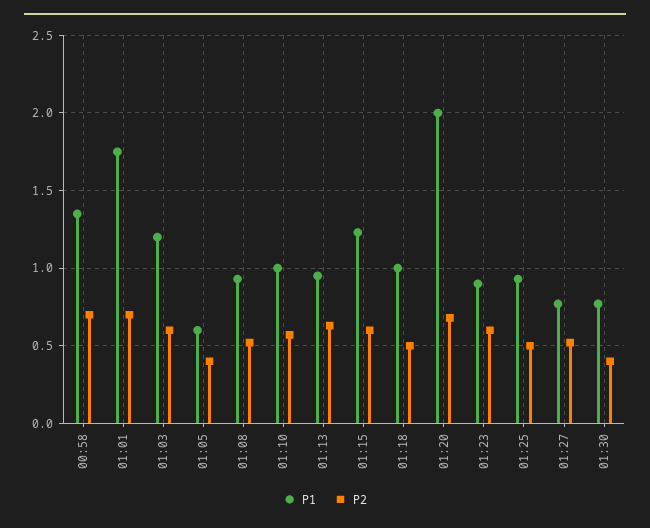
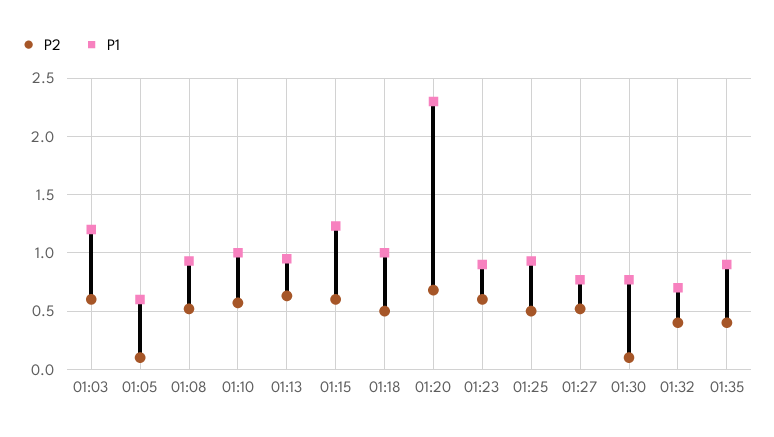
P1, 00:58: 1.35 -> none
P2, 00:58: 0.7 -> none
P1, 01:01: 1.75 -> none
P2, 01:01: 0.7 -> none
P2, 01:05: 0.4 -> 0.1
P1, 01:20: 2 -> 2.3
P2, 01:30: 0.4 -> 0.1
P2, 01:32: none -> 0.4
P1, 01:32: none -> 0.7
P2, 01:35: none -> 0.4
P1, 01:35: none -> 0.9

